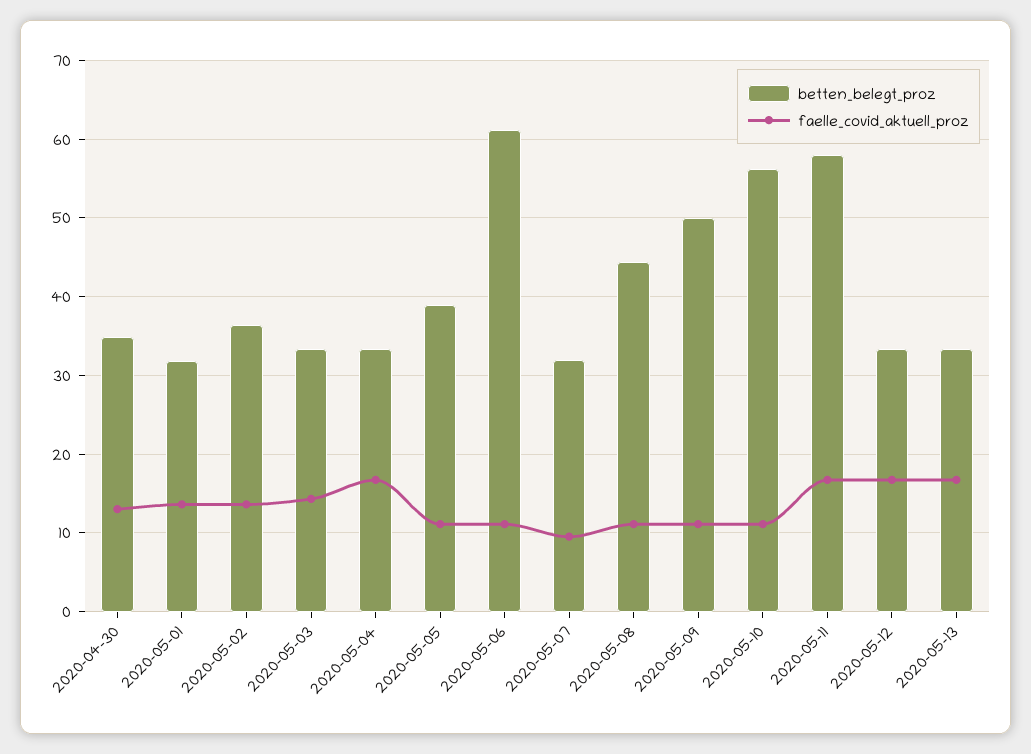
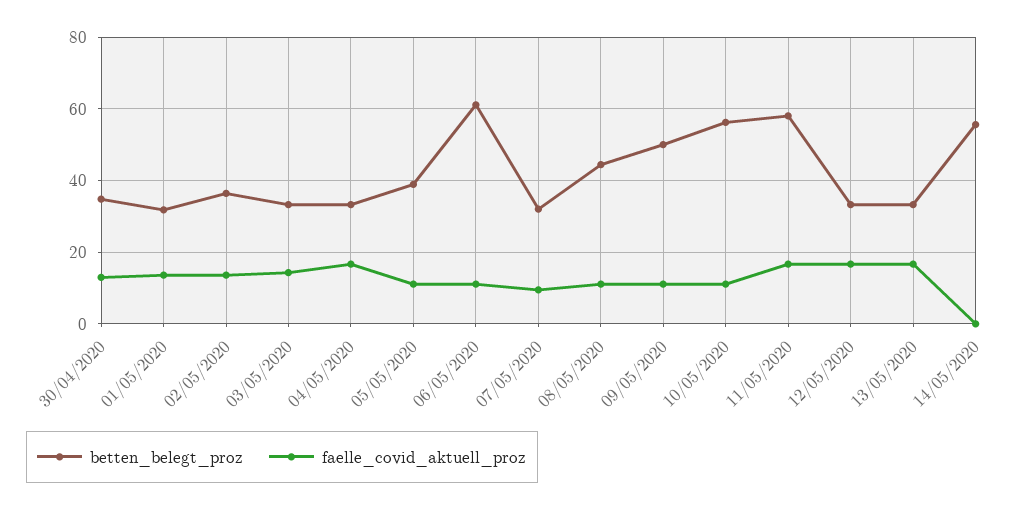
betten_belegt_proz, 14/05/2020: none -> 56
faelle_covid_aktuell_proz, 14/05/2020: none -> 0

